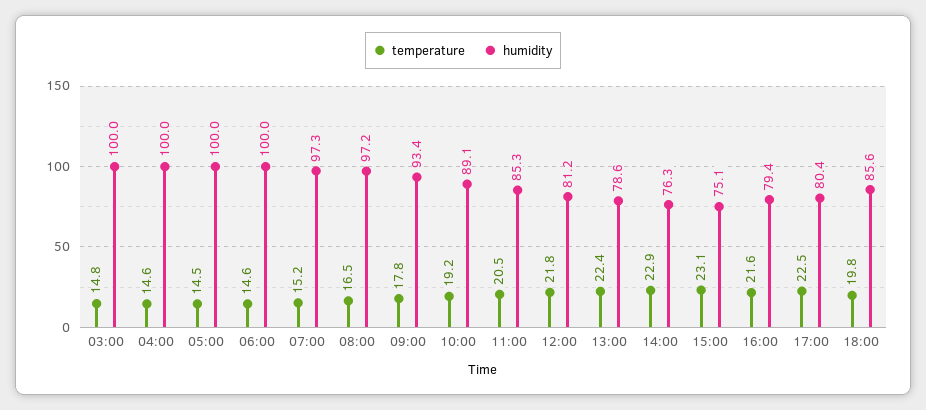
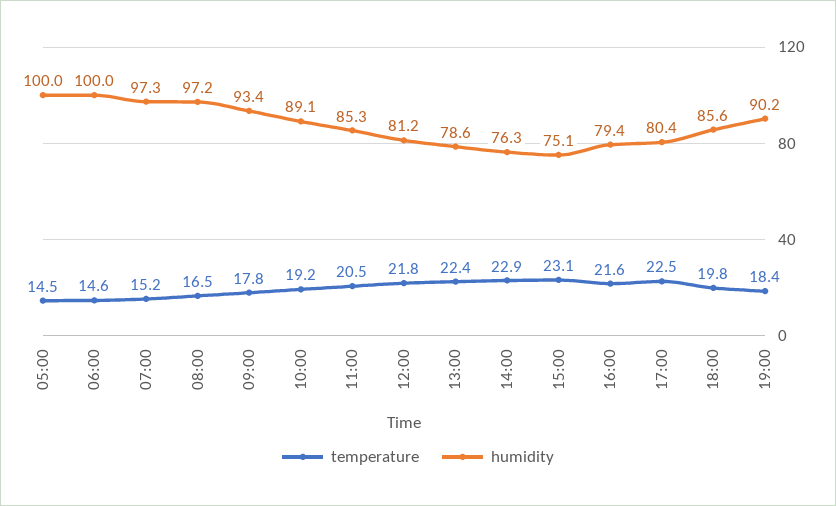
temperature, 03:00: 14.8 -> none
humidity, 03:00: 100 -> none
temperature, 04:00: 14.6 -> none
humidity, 04:00: 100 -> none
temperature, 19:00: none -> 18.4
humidity, 19:00: none -> 90.2

